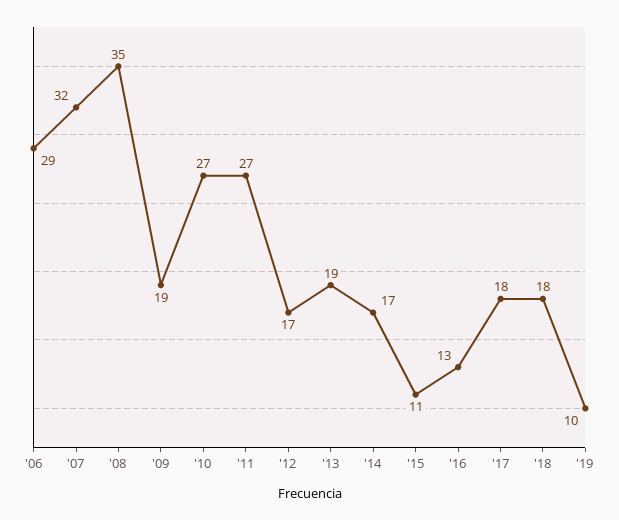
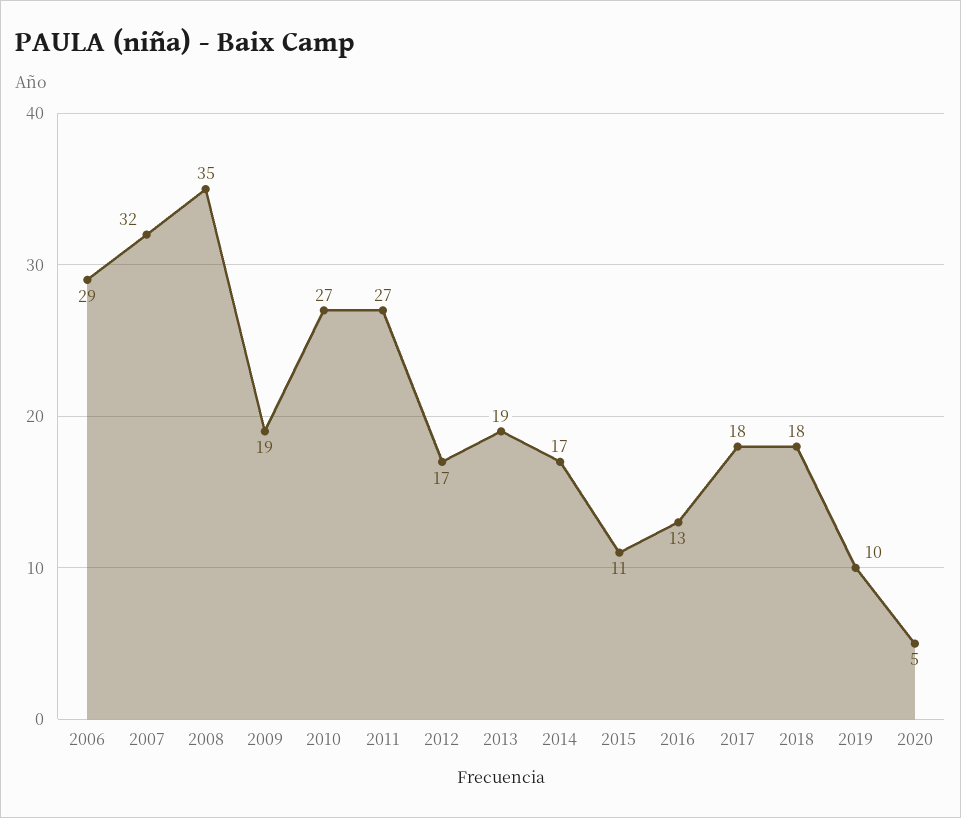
2020: none -> 5

